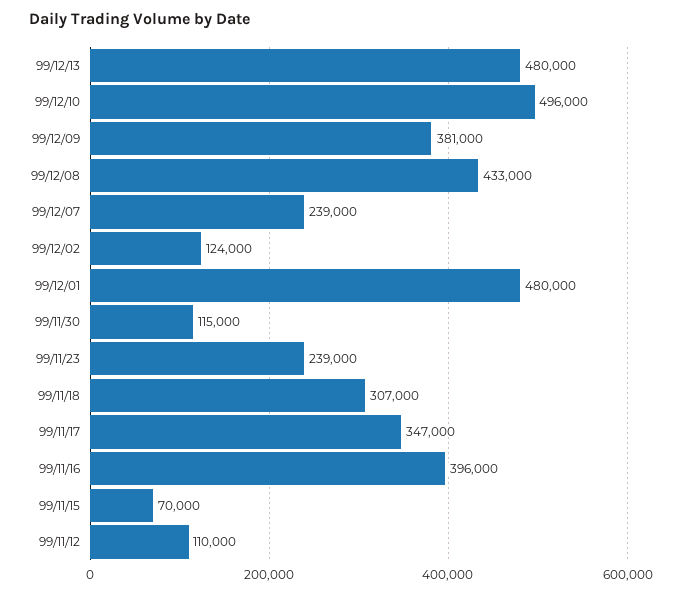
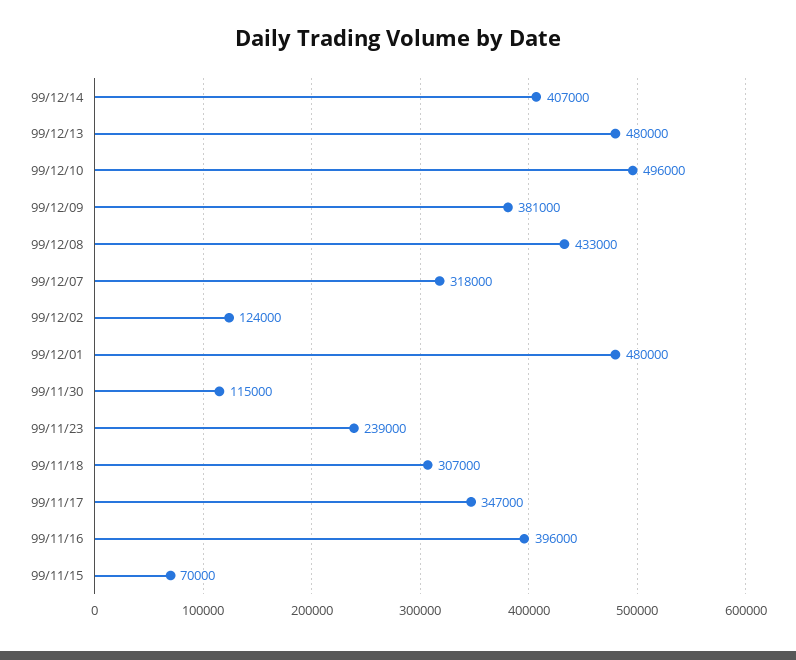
99/12/07: 239000 -> 318000
99/11/12: 110000 -> none
99/12/14: none -> 407000

